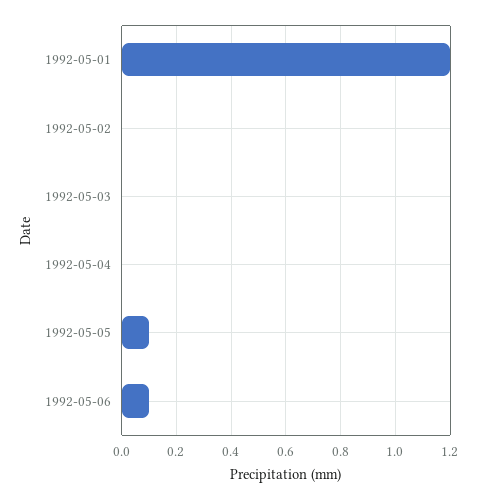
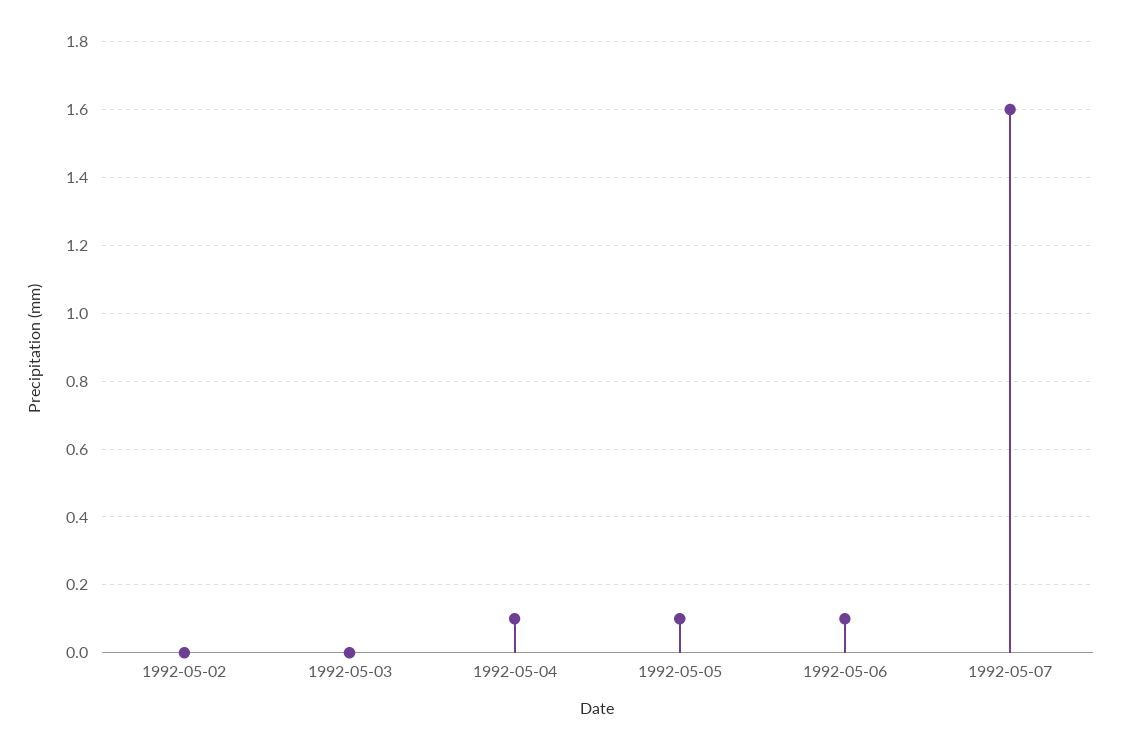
1992-05-01: 1.2 -> none
1992-05-04: 0 -> 0.1
1992-05-07: none -> 1.6

